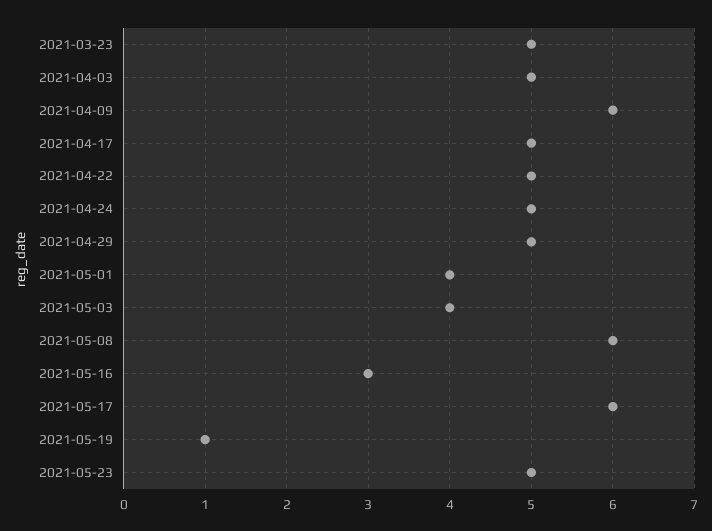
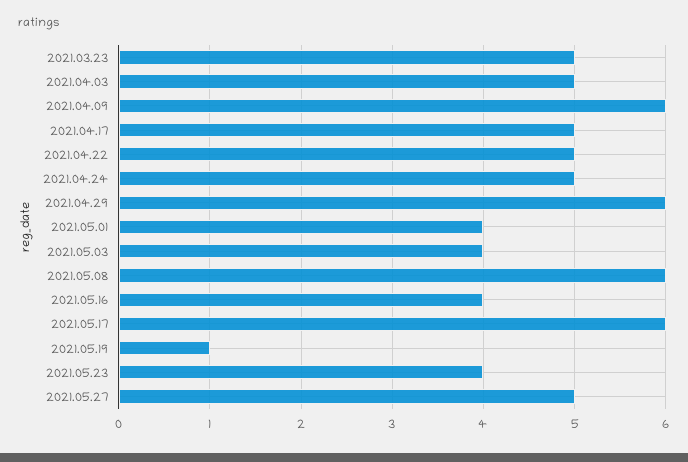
2021-04-29: 5 -> 6
2021-05-16: 3 -> 4
2021-05-23: 5 -> 4
2021.05.27: none -> 5

